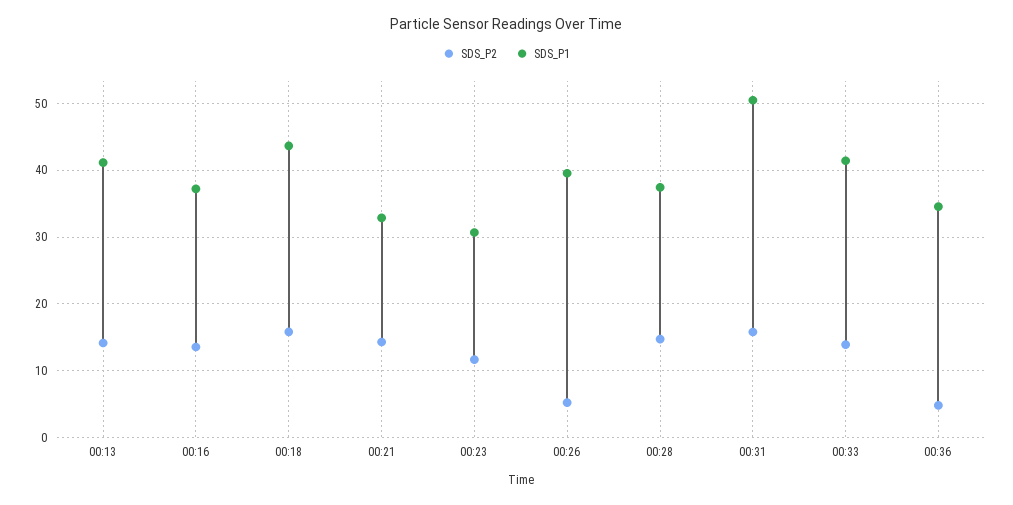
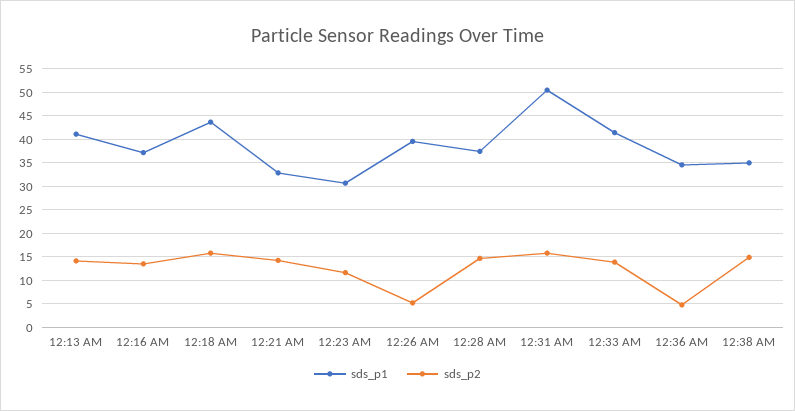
SDS_P1, 12:38 AM: none -> 35
SDS_P2, 12:38 AM: none -> 15

